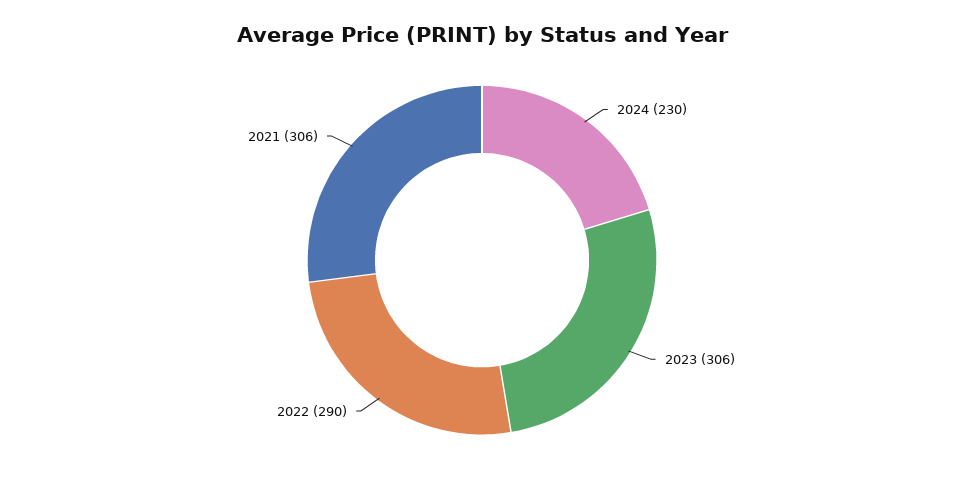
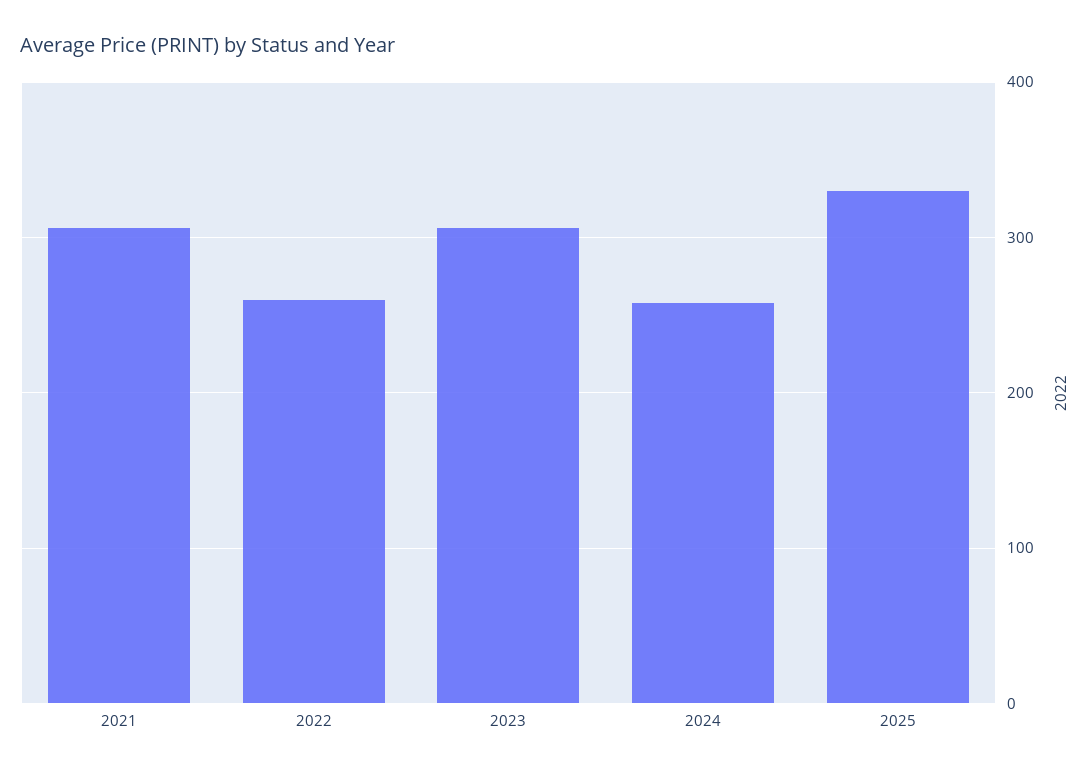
2024: 230 -> 260
2022: 290 -> 260
2025: none -> 330

